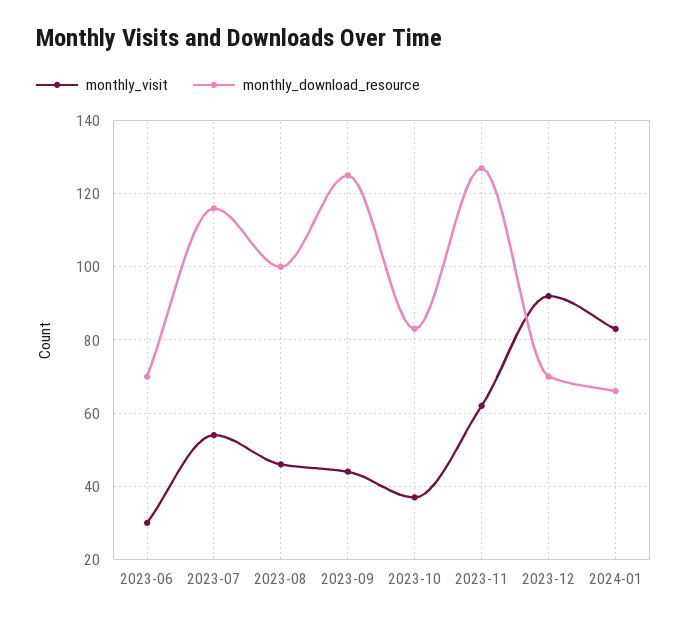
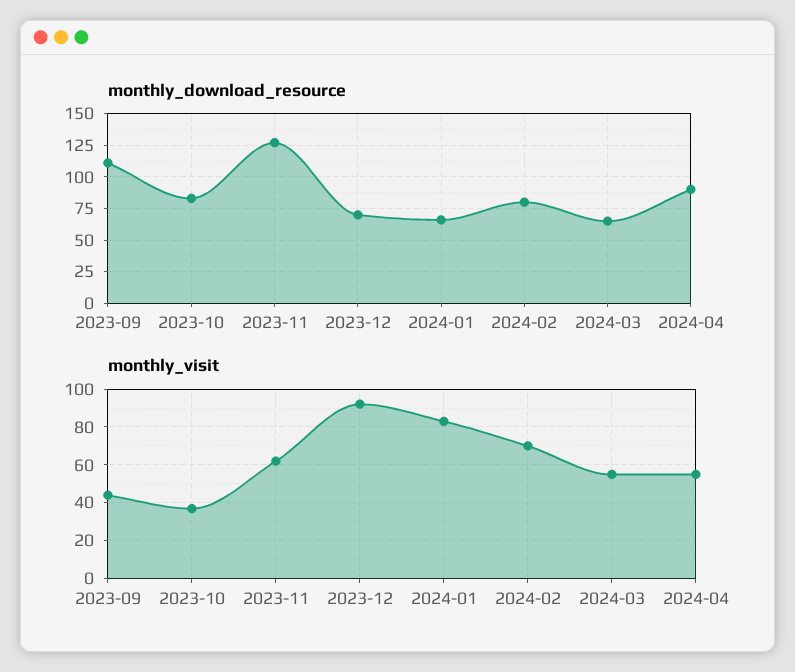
monthly_visit, 2023-06: 30 -> none
monthly_download_resource, 2023-06: 70 -> none
monthly_visit, 2023-07: 55 -> none
monthly_download_resource, 2023-07: 115 -> none
monthly_visit, 2023-08: 45 -> none
monthly_download_resource, 2023-08: 100 -> none
monthly_download_resource, 2023-09: 125 -> 110
monthly_download_resource, 2024-02: none -> 80
monthly_download_resource, 2024-03: none -> 65
monthly_download_resource, 2024-04: none -> 90
monthly_visit, 2024-02: none -> 70
monthly_visit, 2024-03: none -> 55
monthly_visit, 2024-04: none -> 55

